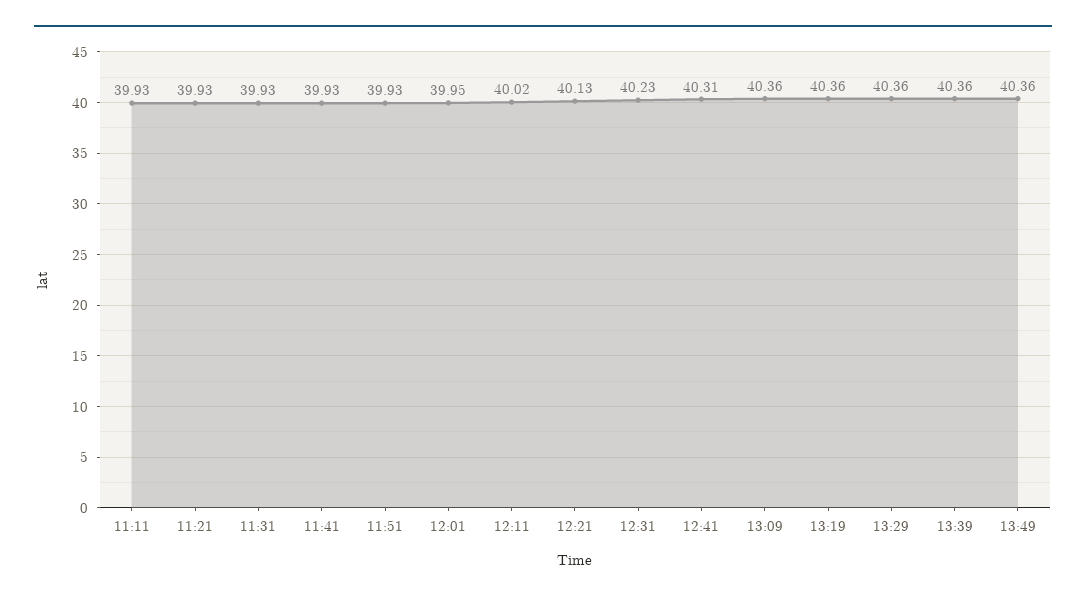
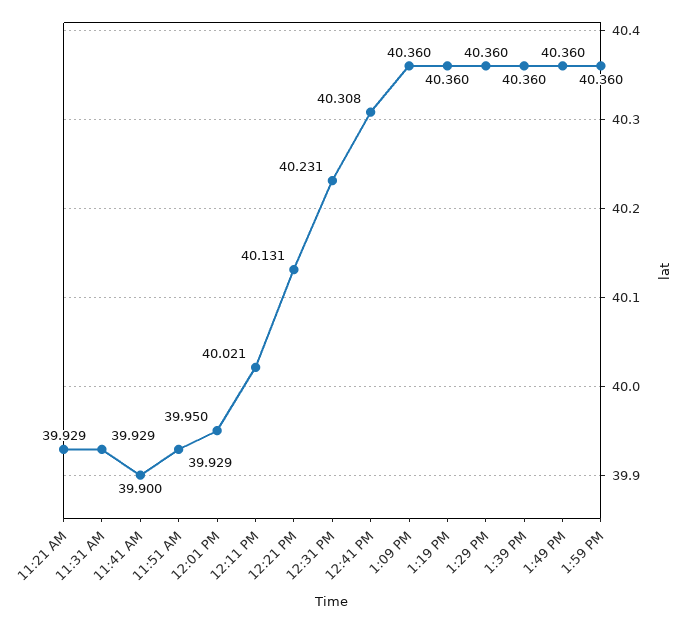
11:11: 39.93 -> none
11:41: 39.93 -> 39.9
1:59 PM: none -> 40.36

